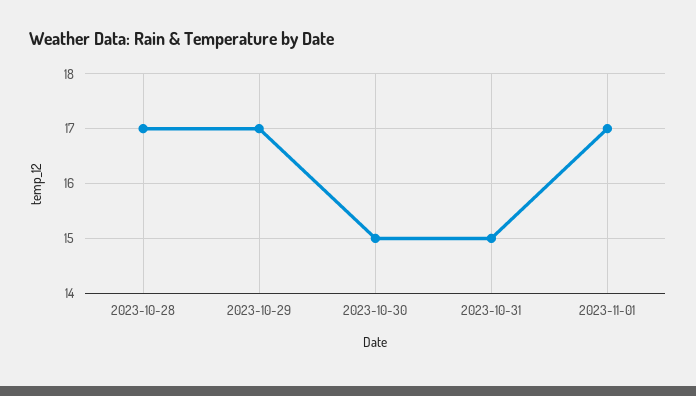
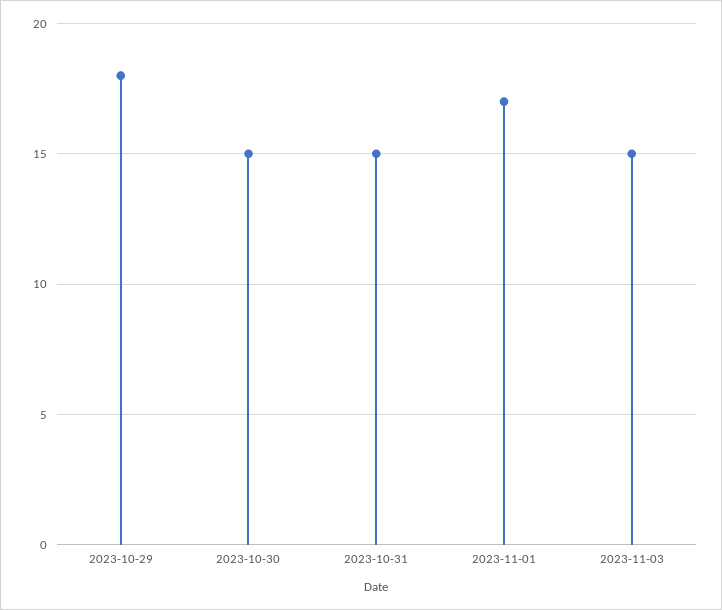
2023-10-28: 17 -> none
2023-10-29: 17 -> 18
2023-11-03: none -> 15

